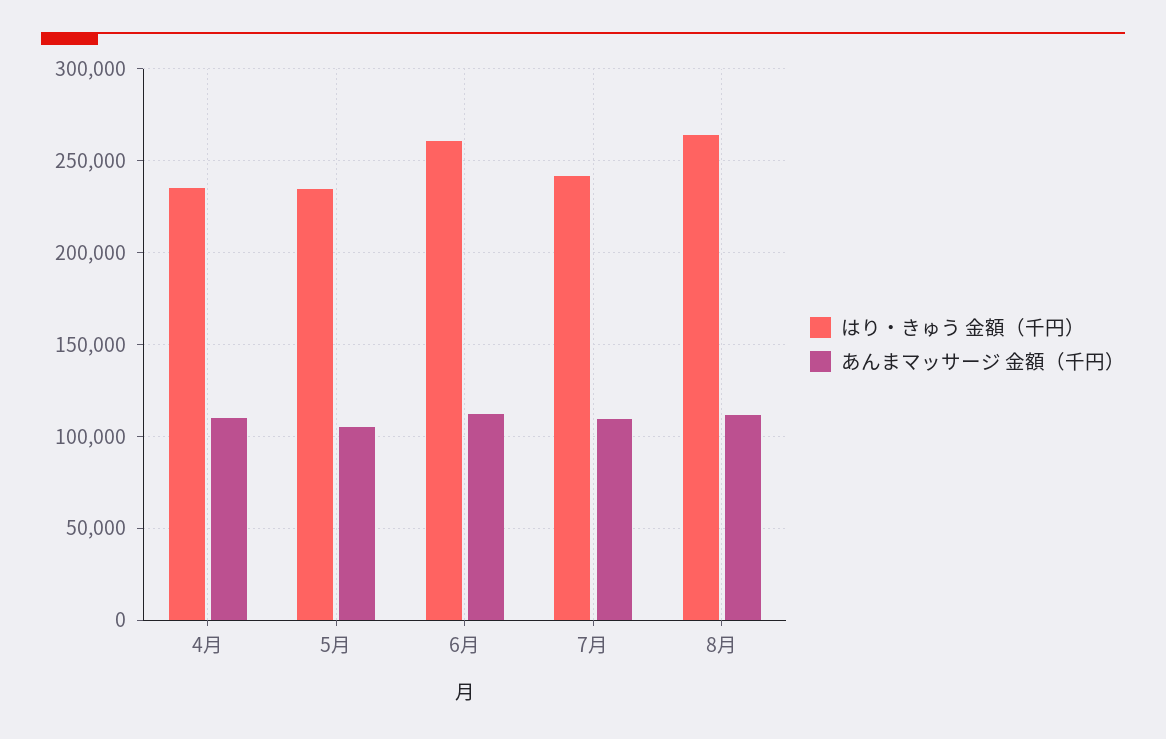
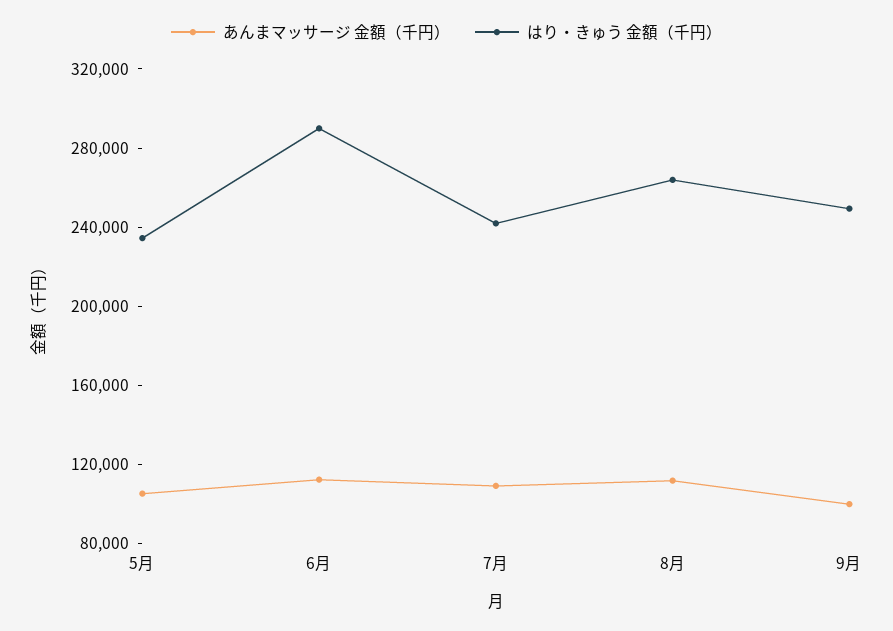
はり・きゅう 金額（千円）, 4月: 235000 -> none
あんまマッサージ 金額（千円）, 4月: 110000 -> none
はり・きゅう 金額（千円）, 6月: 260000 -> 290000
あんまマッサージ 金額（千円）, 9月: none -> 100000
はり・きゅう 金額（千円）, 9月: none -> 250000

